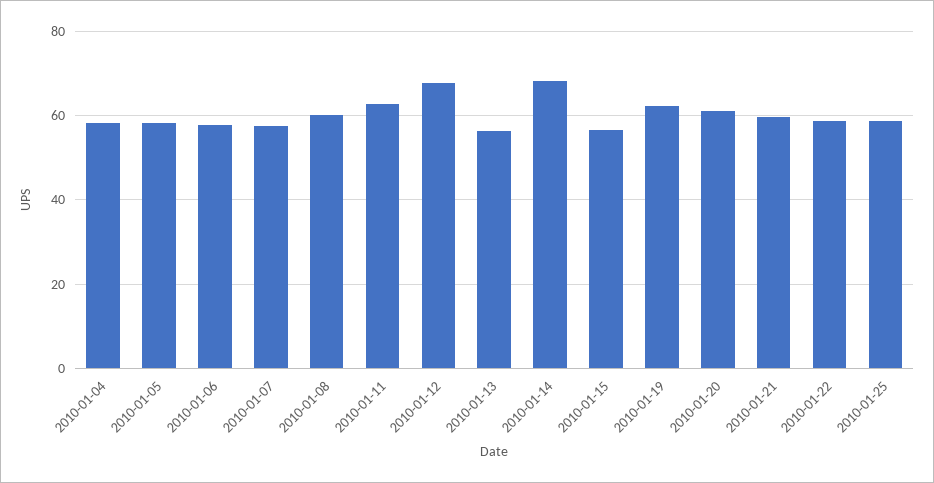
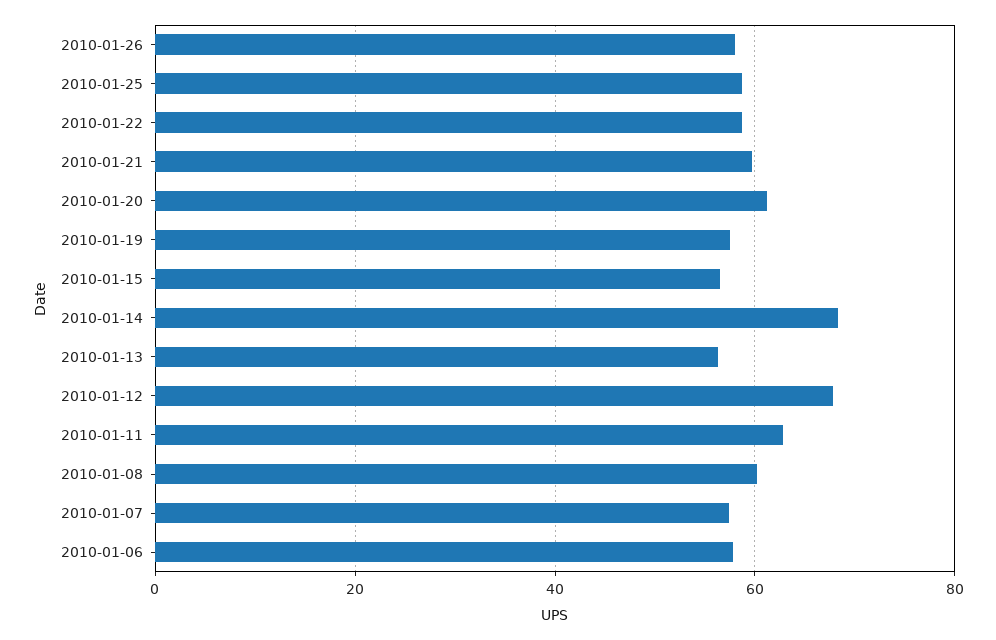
2010-01-04: 58 -> none
2010-01-05: 58 -> none
2010-01-19: 62 -> 58
2010-01-26: none -> 58

